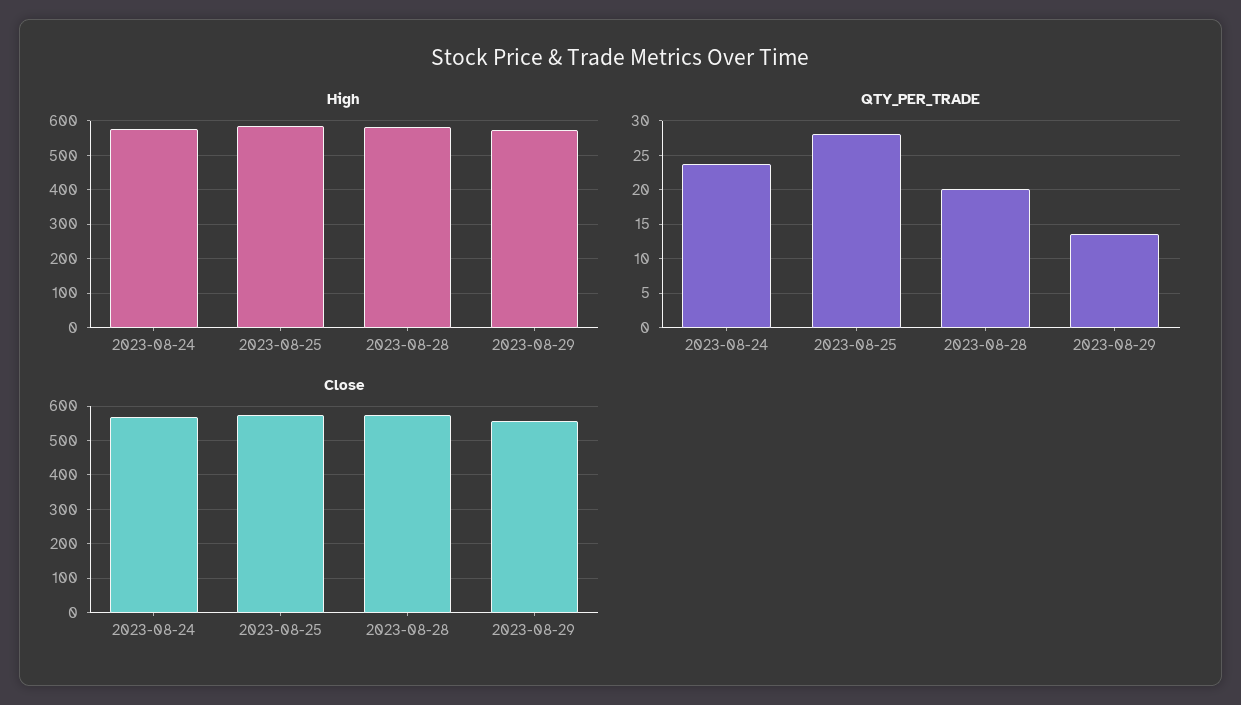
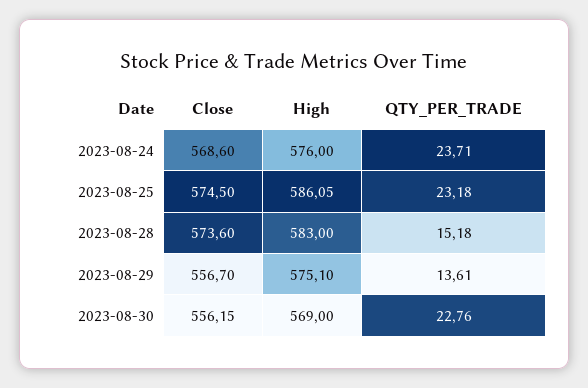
QTY_PER_TRADE, 2023-08-25: 28 -> 23.18
QTY_PER_TRADE, 2023-08-28: 20 -> 15.18
Close, 2023-08-30: none -> 556.15
High, 2023-08-30: none -> 569
QTY_PER_TRADE, 2023-08-30: none -> 22.76

